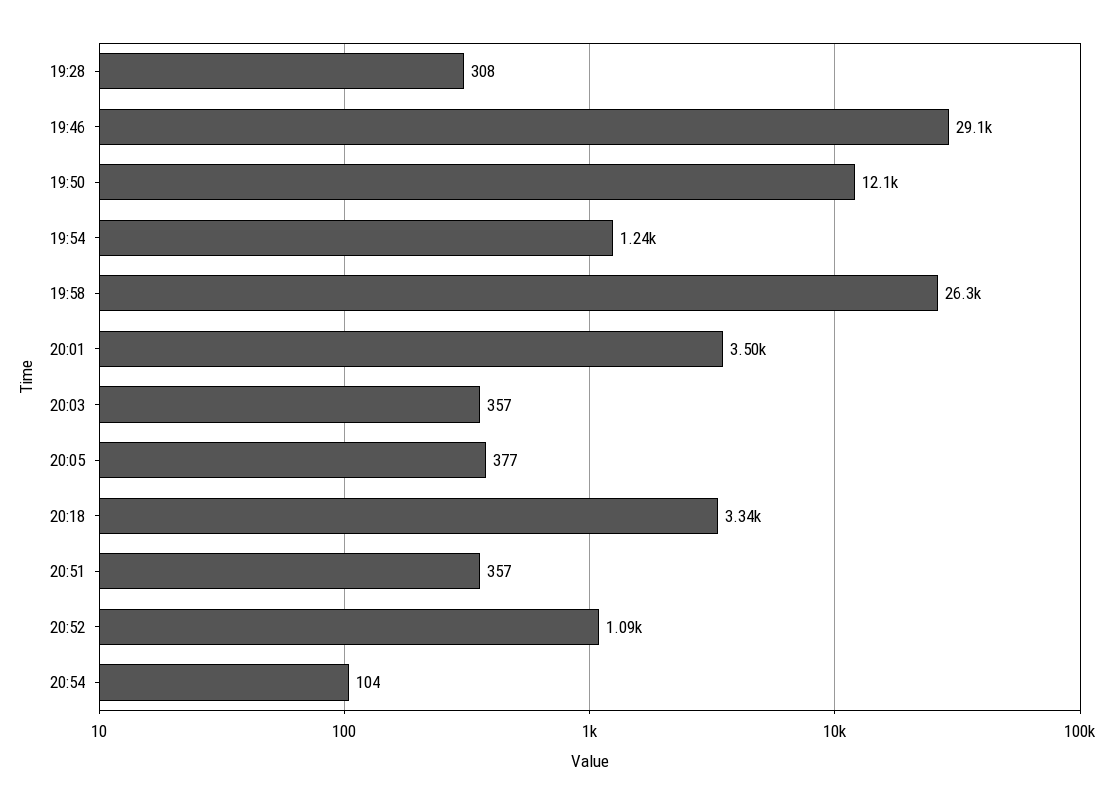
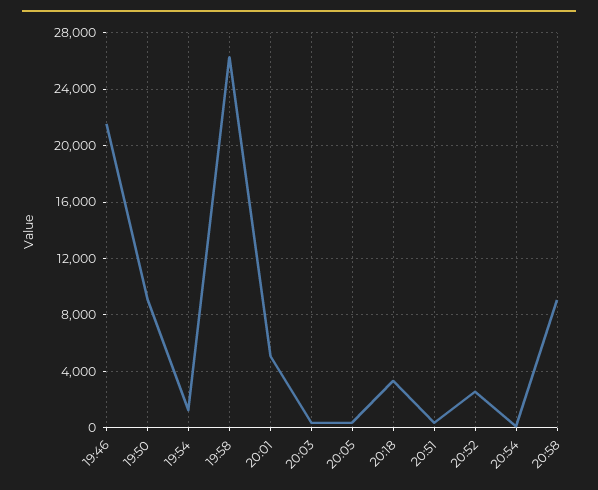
19:28: 308 -> none
19:46: 29100 -> 21500
19:50: 12100 -> 9000
20:01: 3500 -> 5000
20:52: 1090 -> 2500
20:58: none -> 9000

